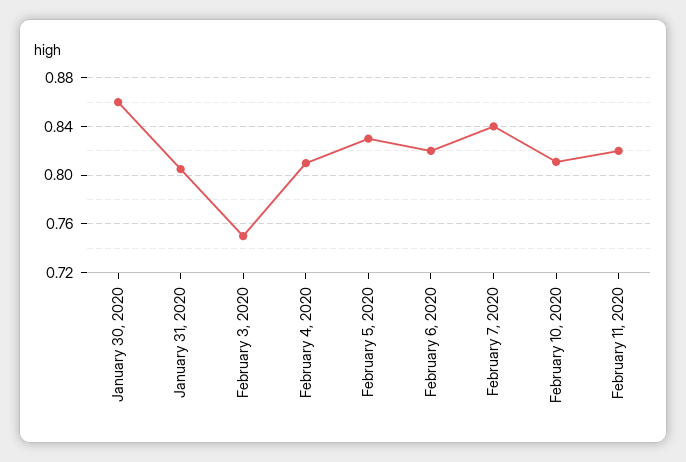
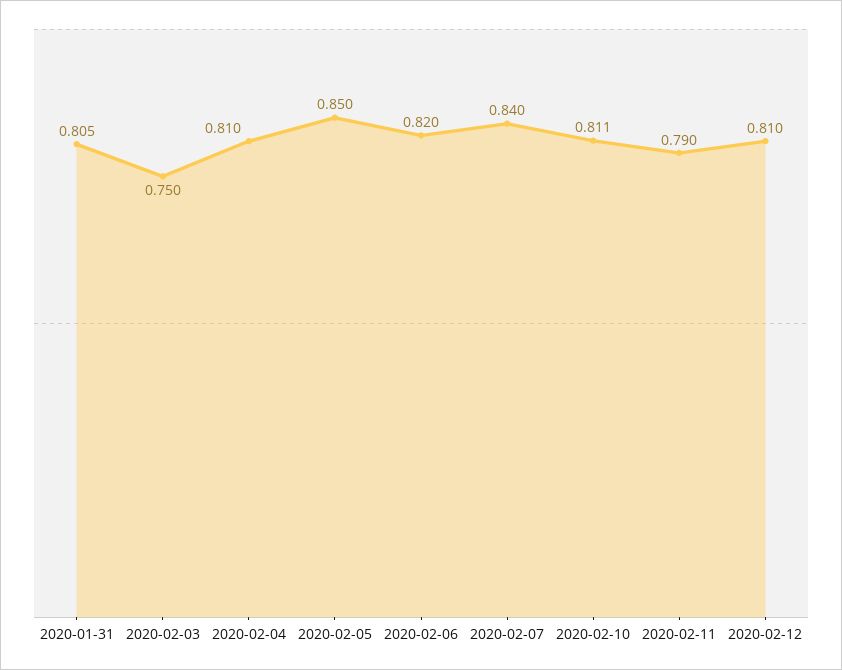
January 30, 2020: 0.86 -> none
February 5, 2020: 0.83 -> 0.85
February 11, 2020: 0.82 -> 0.79
2020-02-12: none -> 0.81

